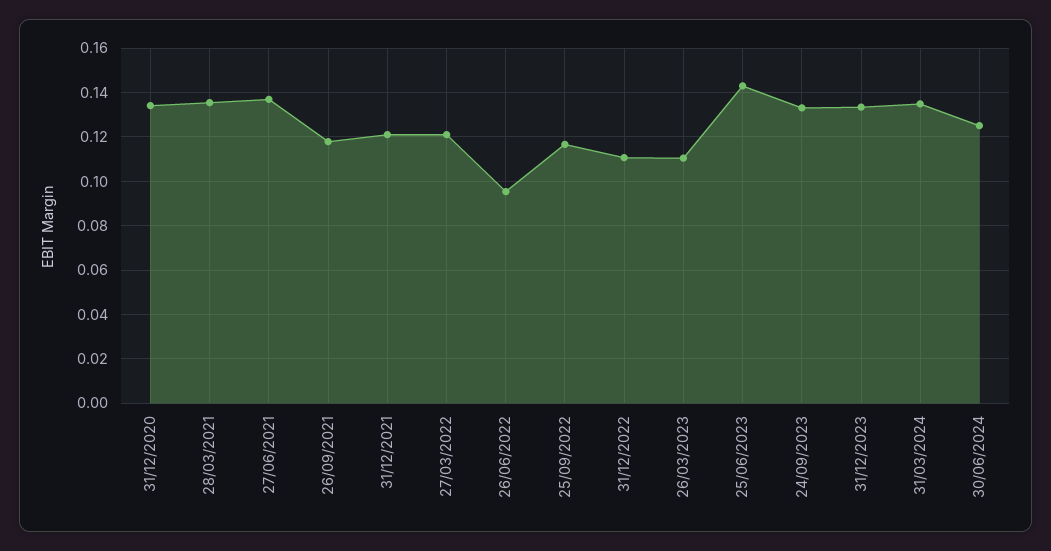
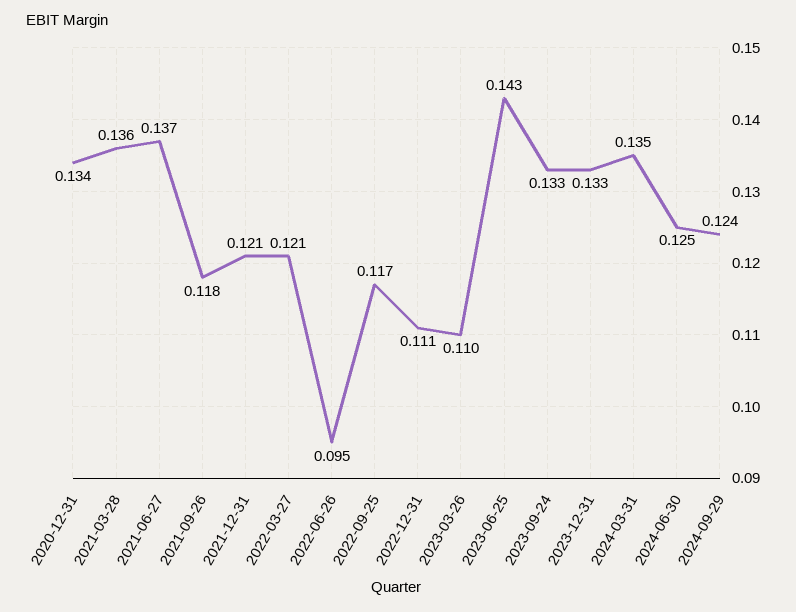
2024-09-29: none -> 0.124

